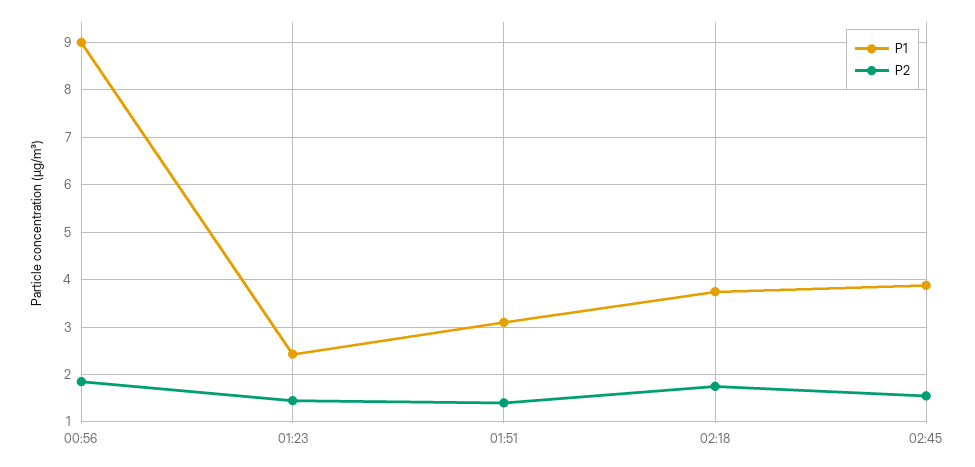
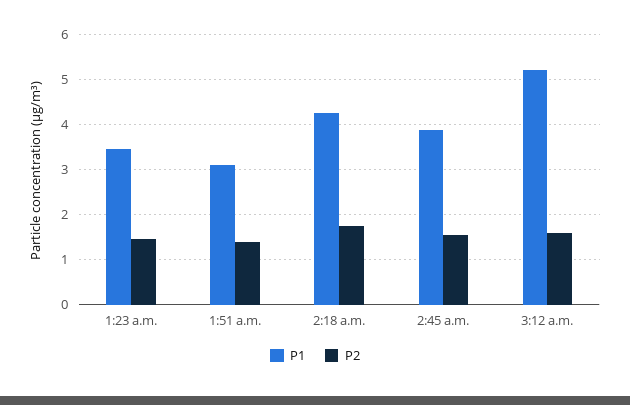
P1, 00:56: 9 -> none
P2, 00:56: 1.8 -> none
P1, 01:23: 2.4 -> 3.4
P1, 02:18: 3.8 -> 4.2
P1, 3:12 a.m.: none -> 5.2
P2, 3:12 a.m.: none -> 1.6

